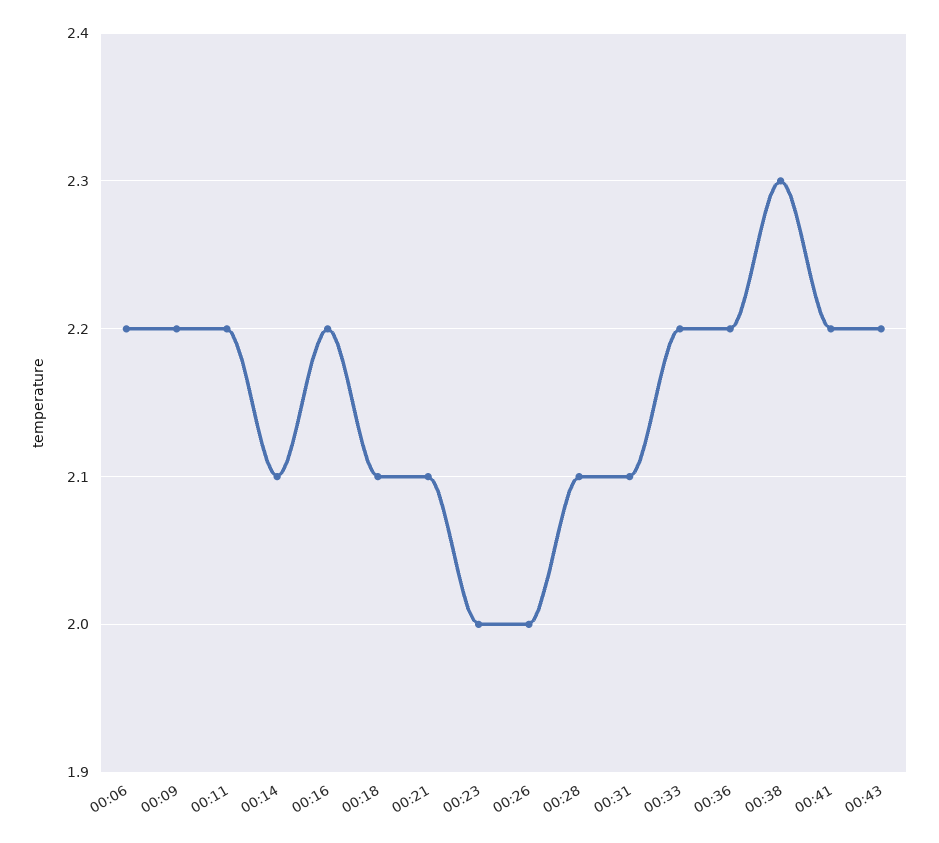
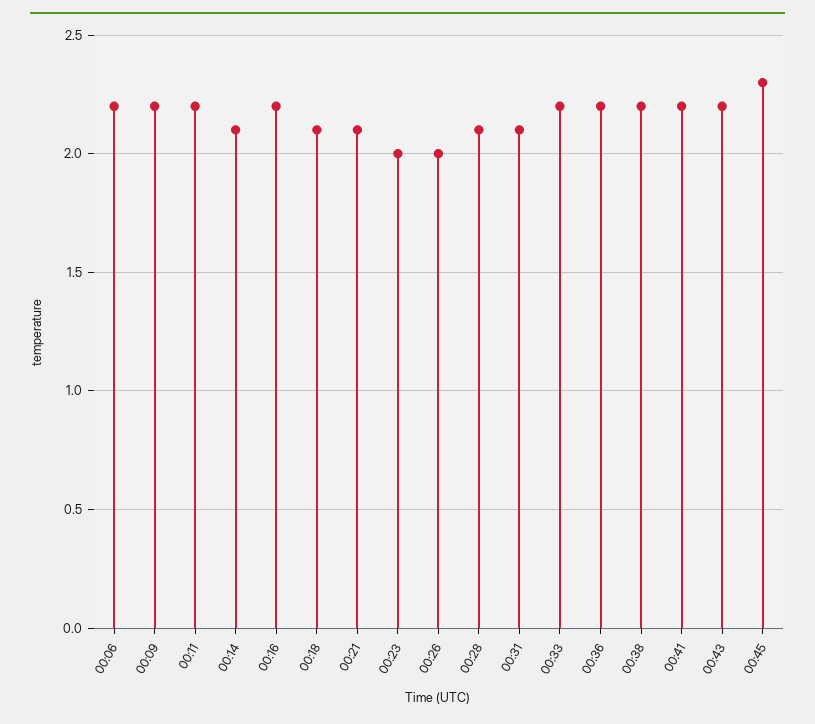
00:38: 2.3 -> 2.2
00:45: none -> 2.3

